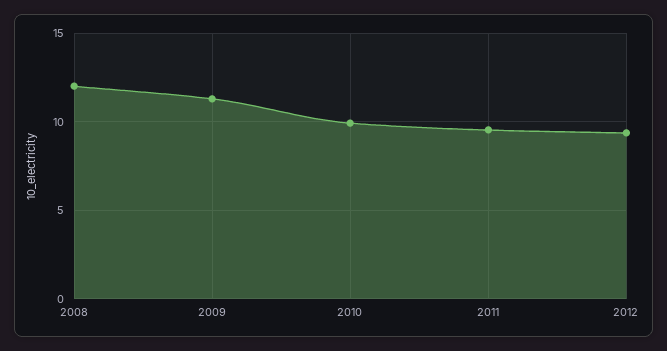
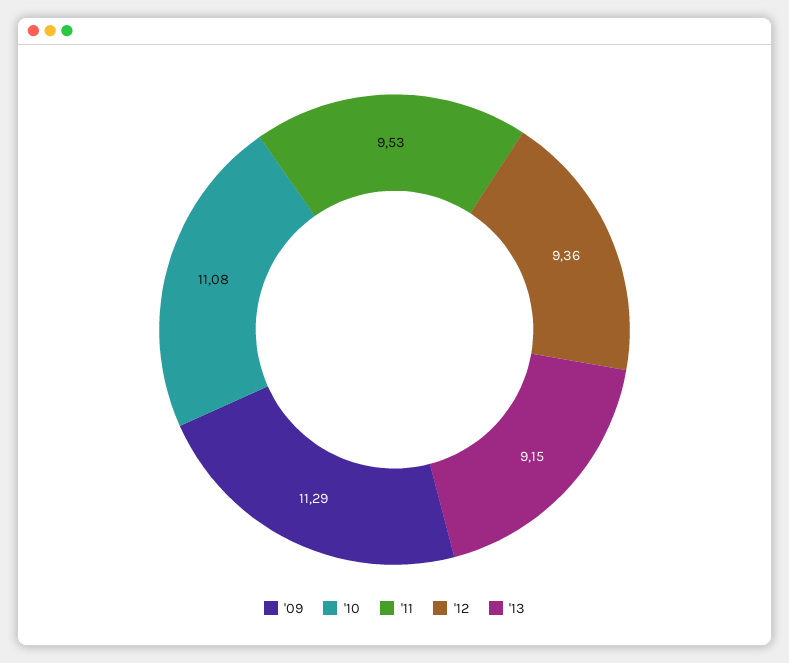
2008: 12 -> none
2010: 10 -> 11.08
'13: none -> 9.15

